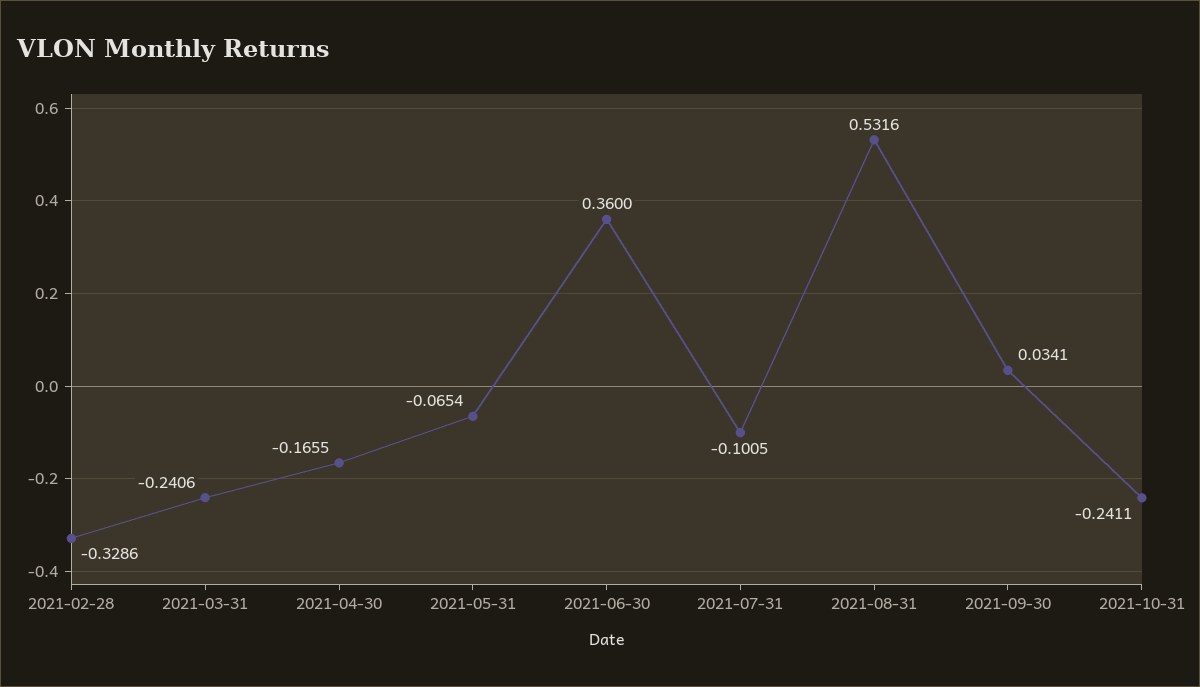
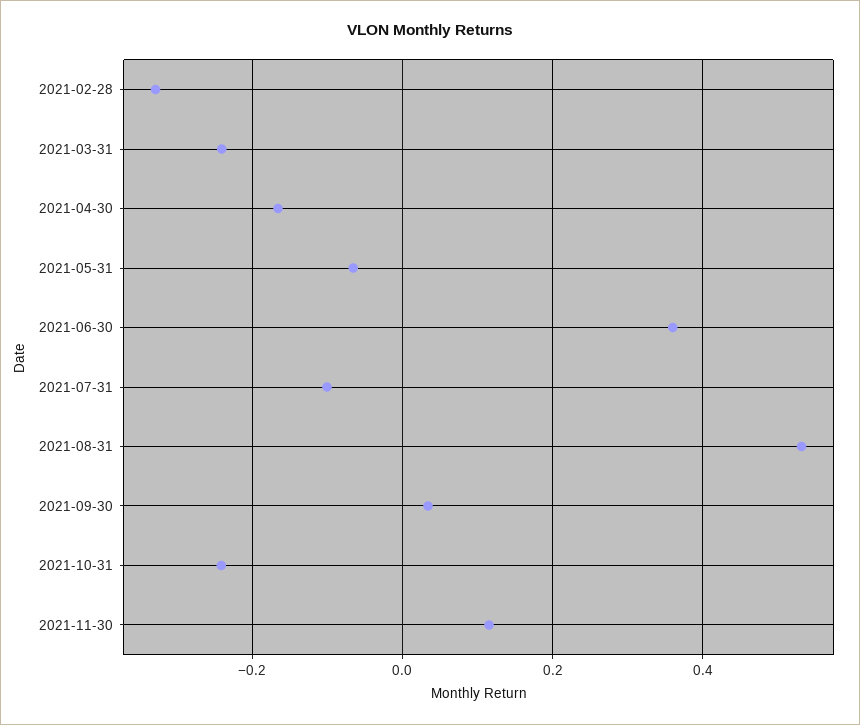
2021-11-30: none -> 0.12

